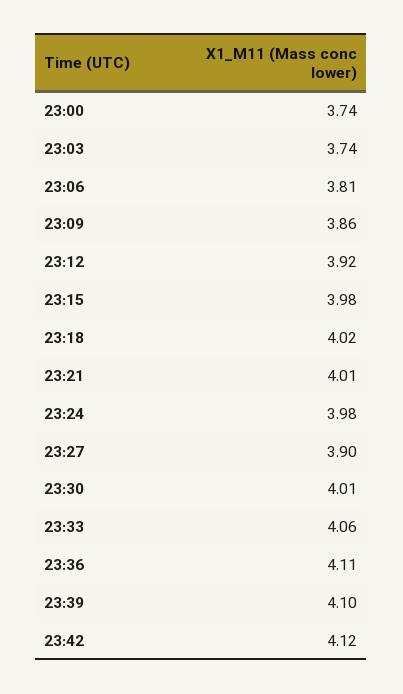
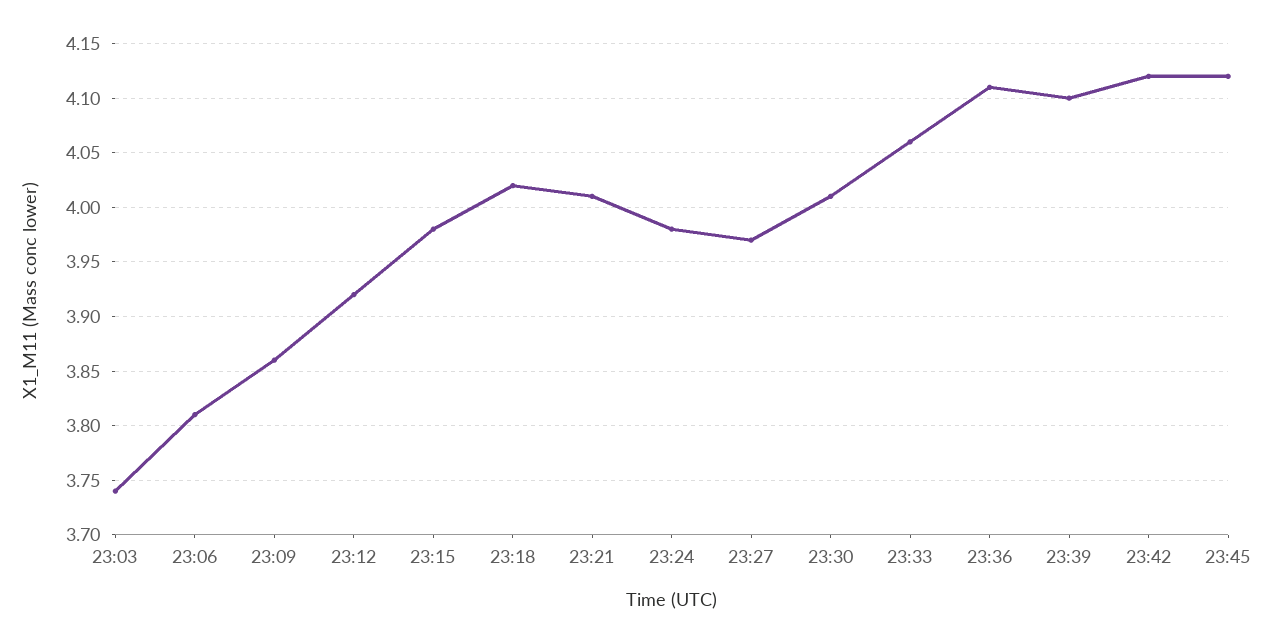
23:00: 3.74 -> none
23:27: 3.9 -> 3.97
23:45: none -> 4.12

